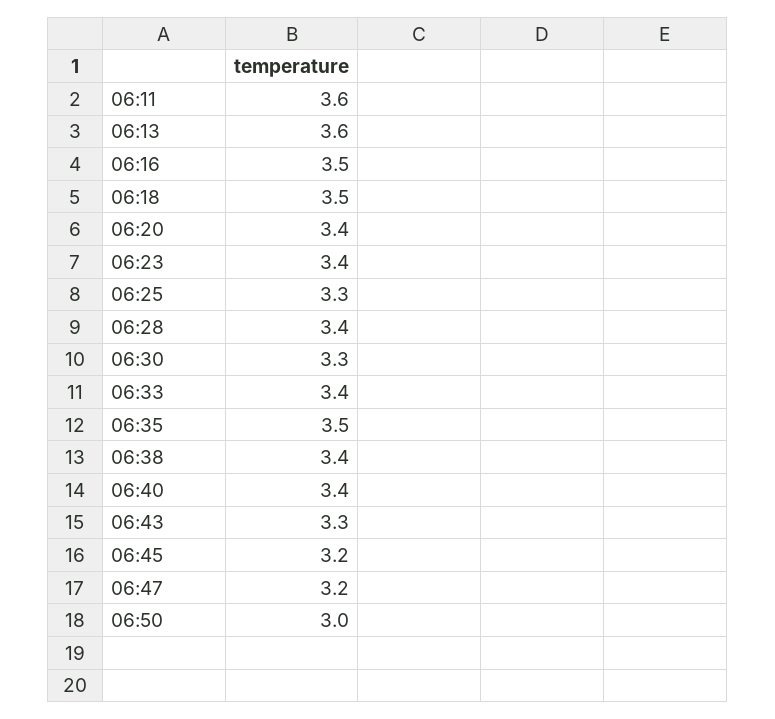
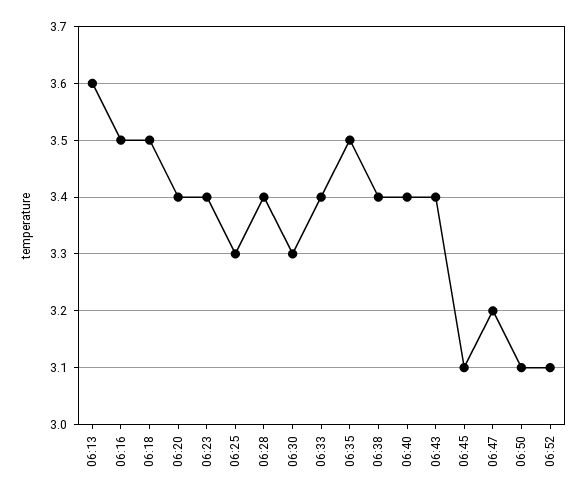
06:11: 3.6 -> none
06:43: 3.3 -> 3.4
06:45: 3.2 -> 3.1
06:50: 3 -> 3.1
06:52: none -> 3.1

